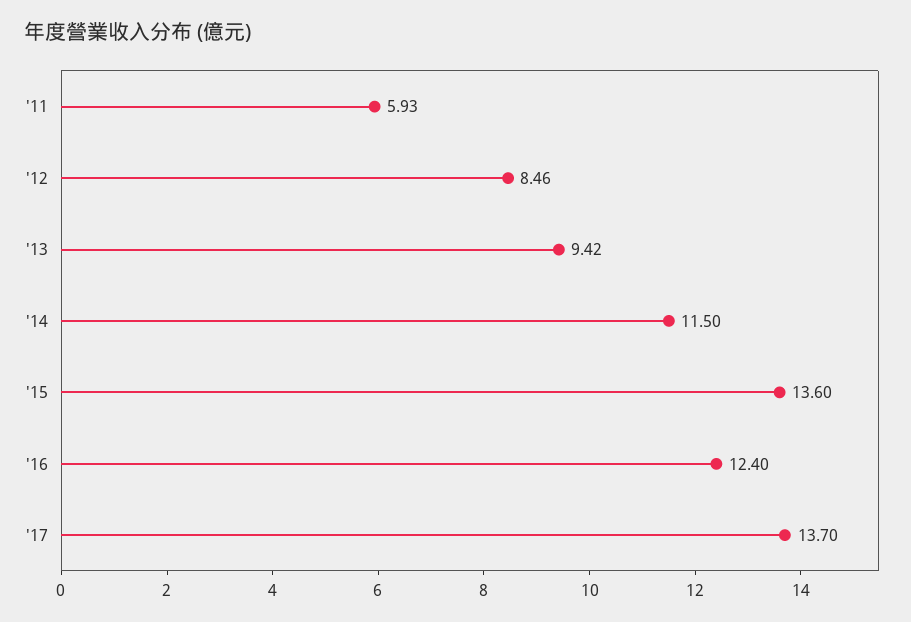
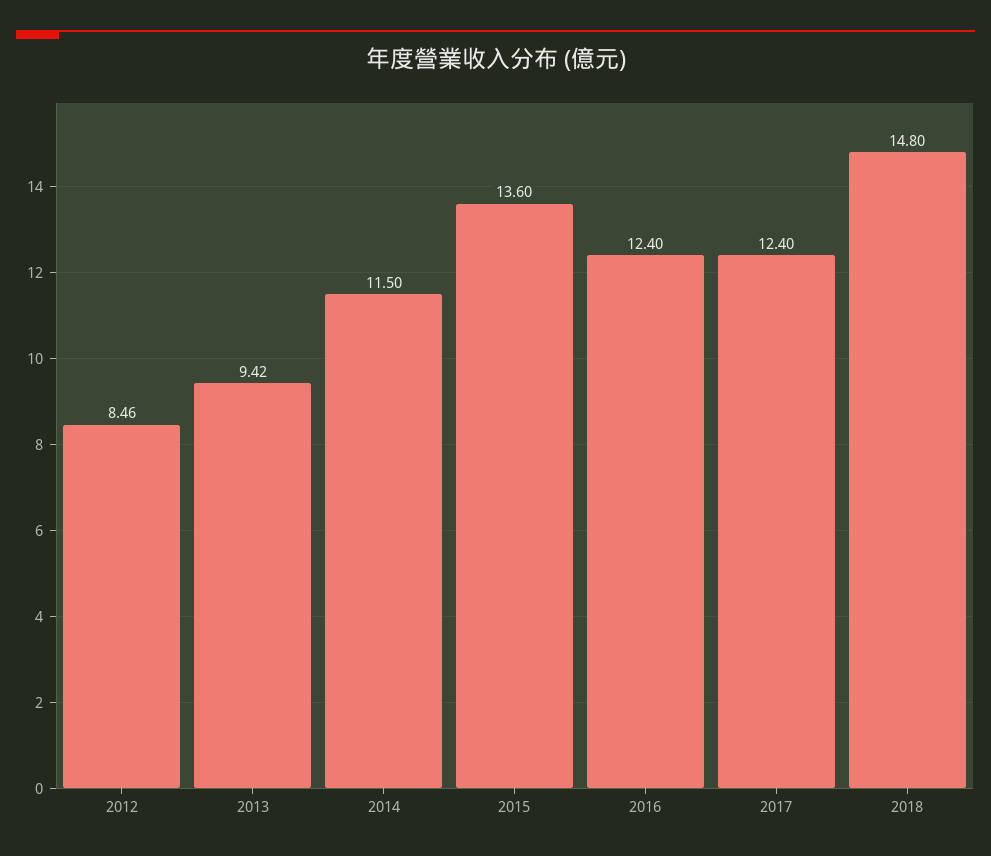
'11: 5.93 -> none
'17: 13.7 -> 12.4
2018: none -> 14.8

